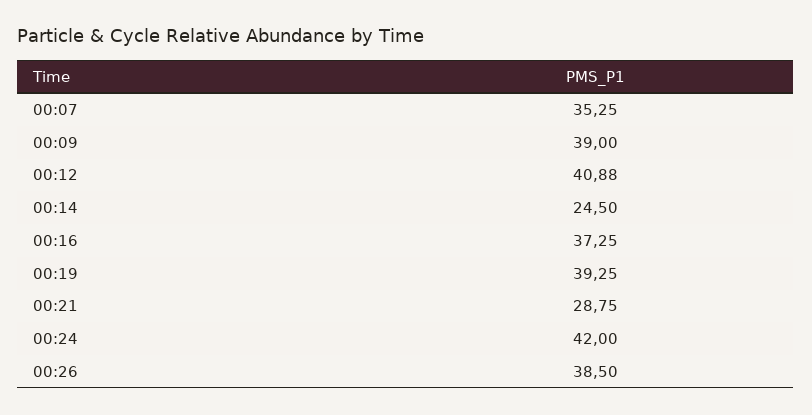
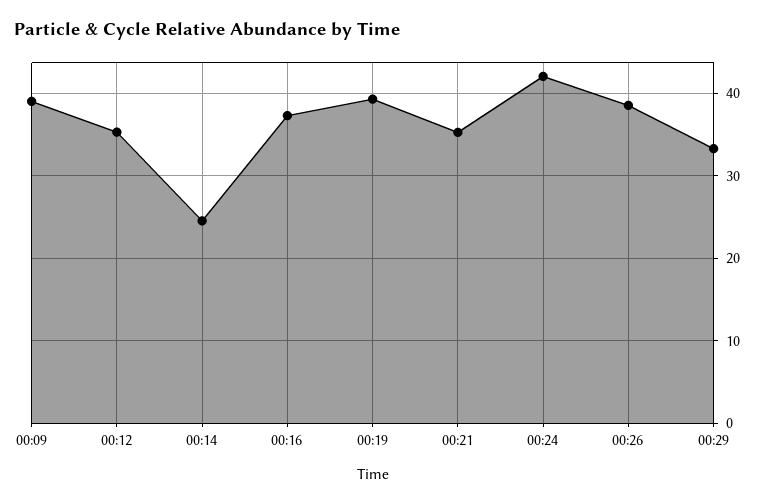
00:07: 35.25 -> none
00:12: 40.88 -> 35
00:21: 28.75 -> 35
00:29: none -> 33

